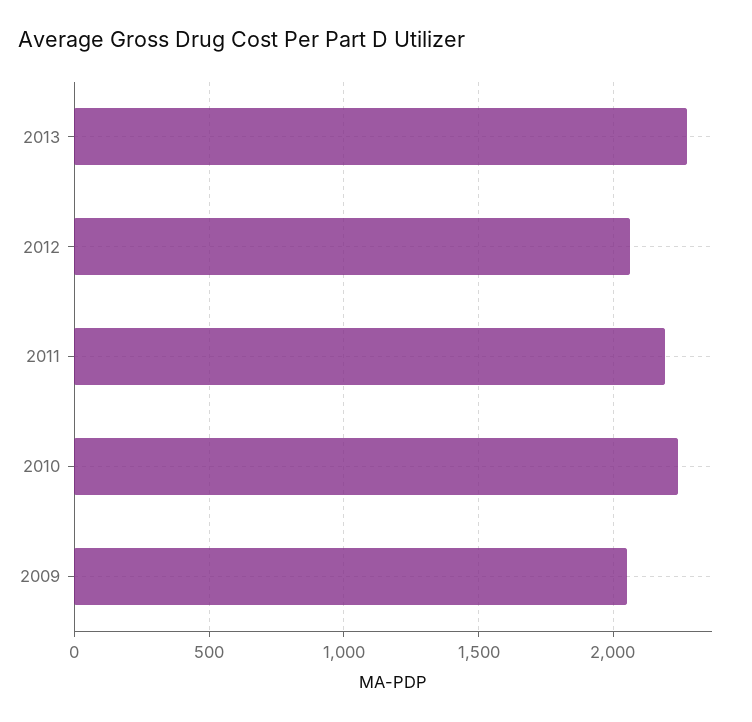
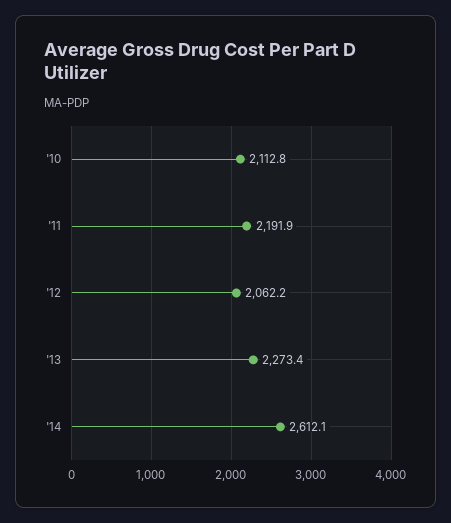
2010: 2250 -> 2112.8
2009: 2050 -> none
'14: none -> 2612.1

